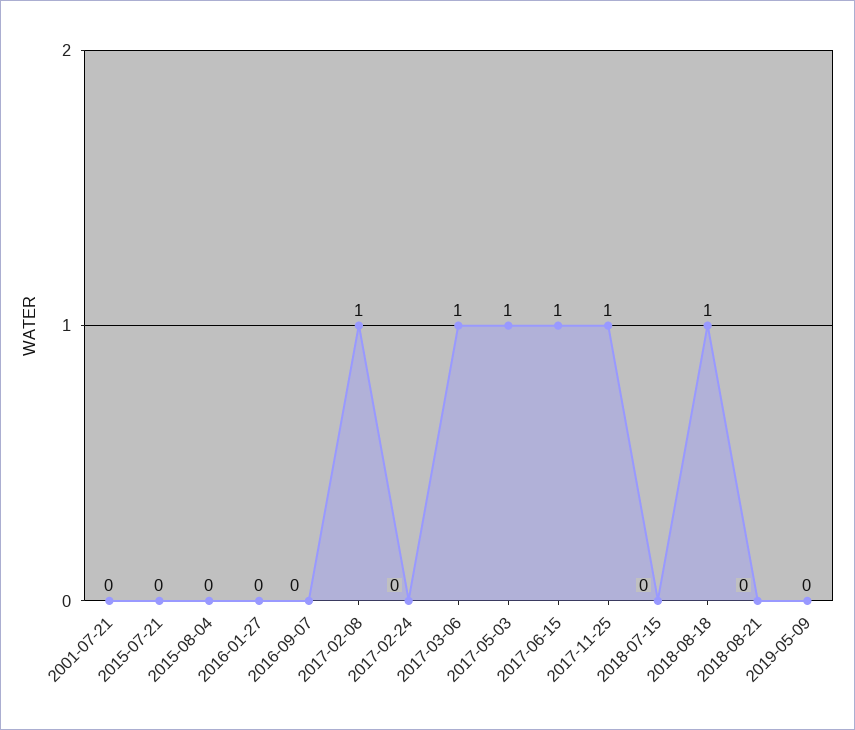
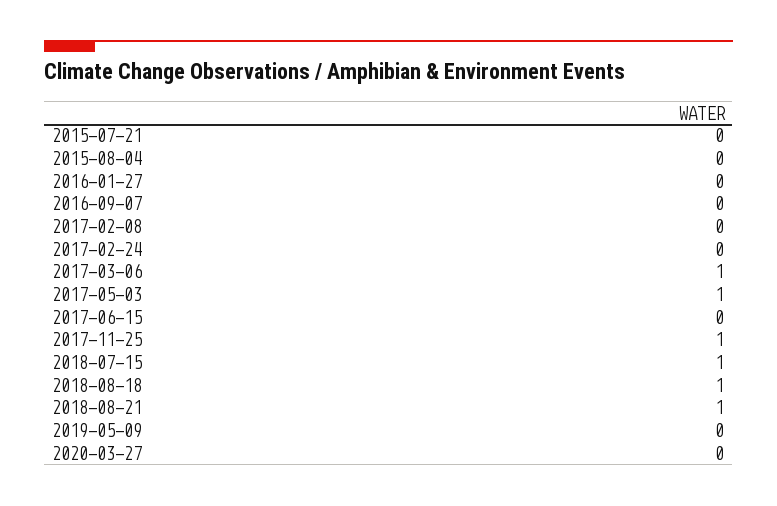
2001-07-21: 0 -> none
2017-02-08: 1 -> 0
2017-06-15: 1 -> 0
2018-07-15: 0 -> 1
2018-08-21: 0 -> 1
2020-03-27: none -> 0

